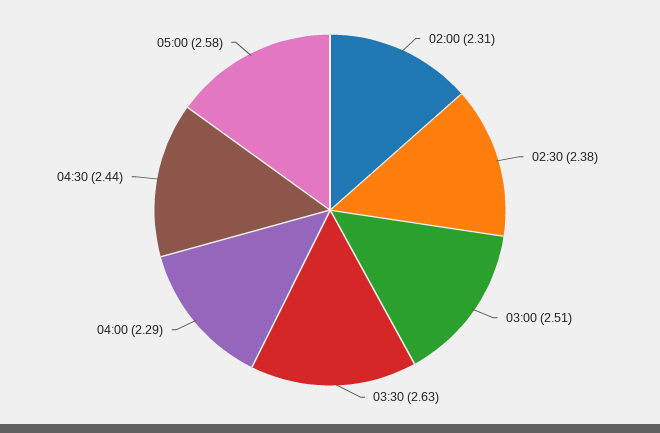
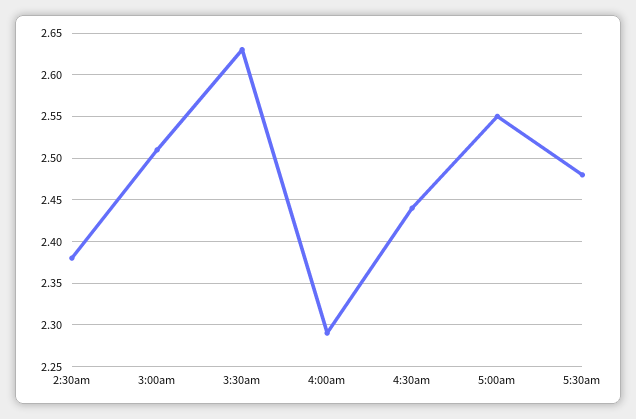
02:00: 2.31 -> none
05:00: 2.58 -> 2.55
5:30am: none -> 2.48

